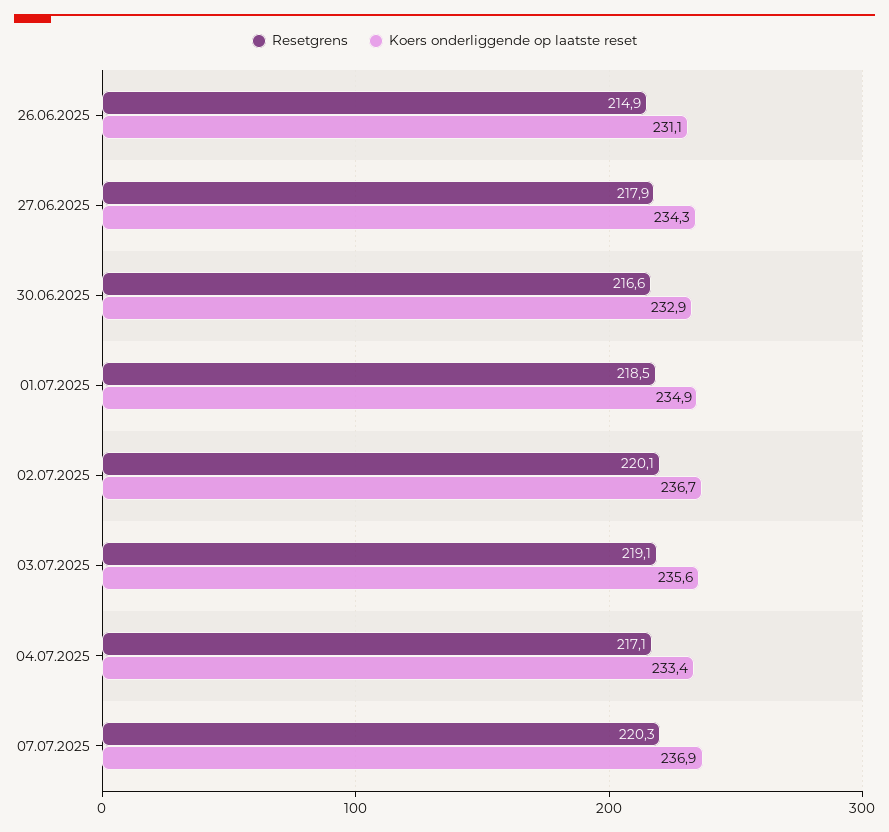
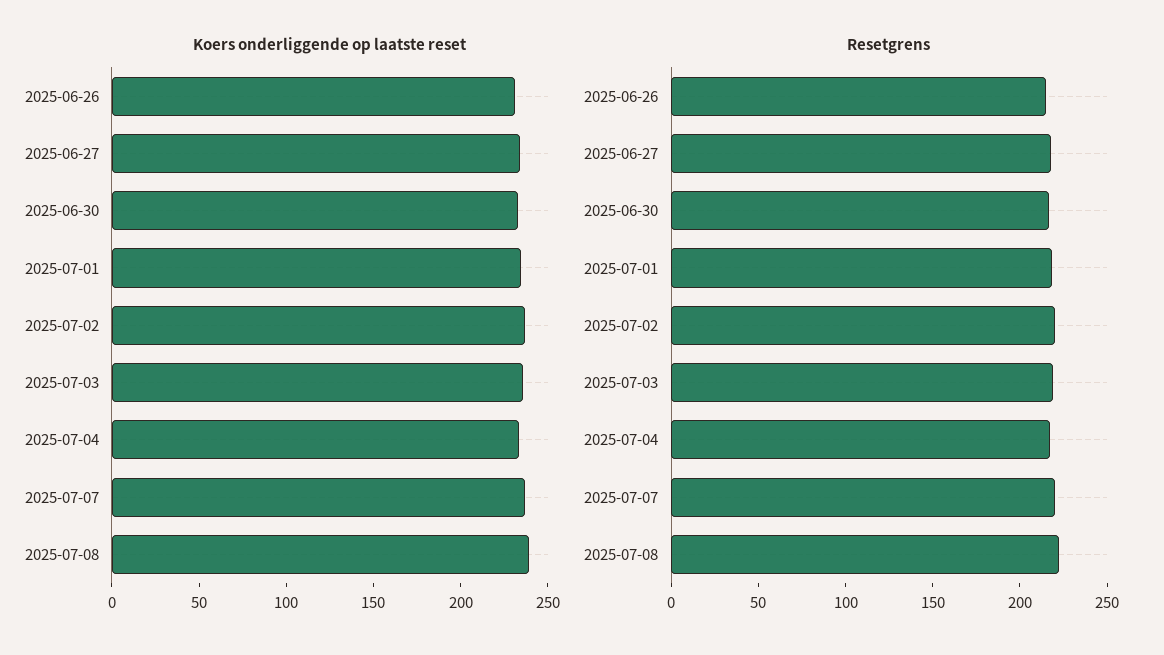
Koers onderliggende op laatste reset, 2025-07-08: none -> 240
Resetgrens, 2025-07-08: none -> 220

